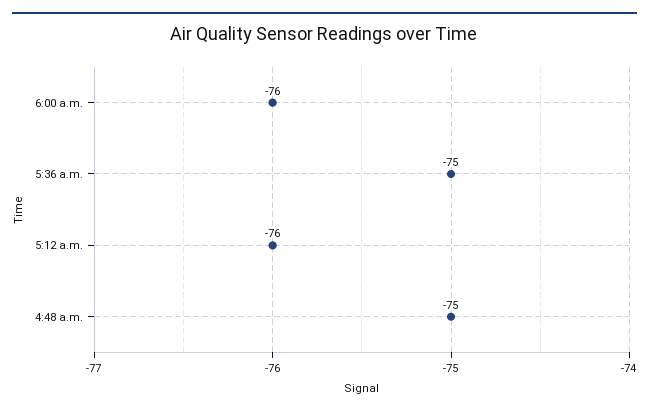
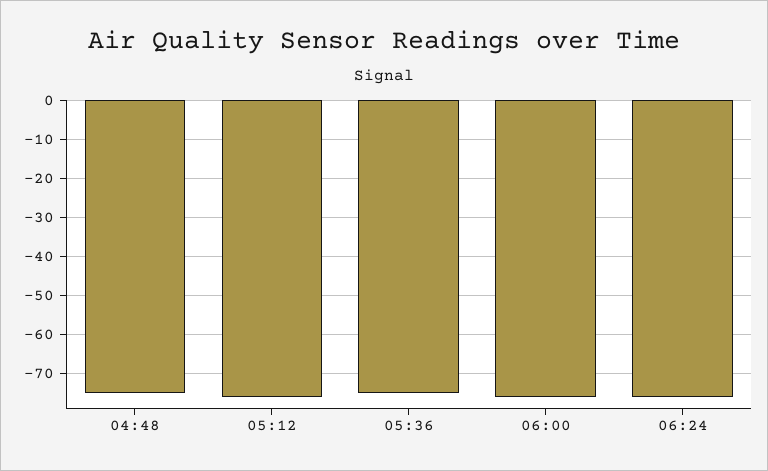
06:24: none -> -75

